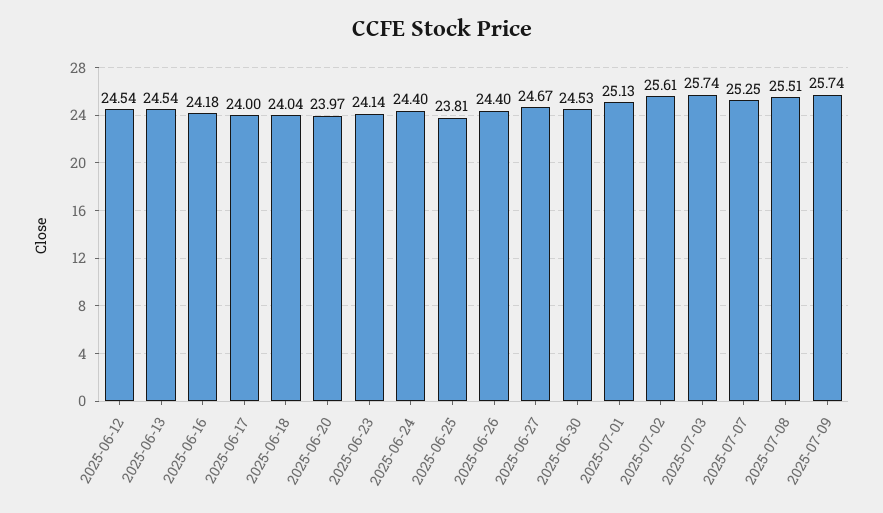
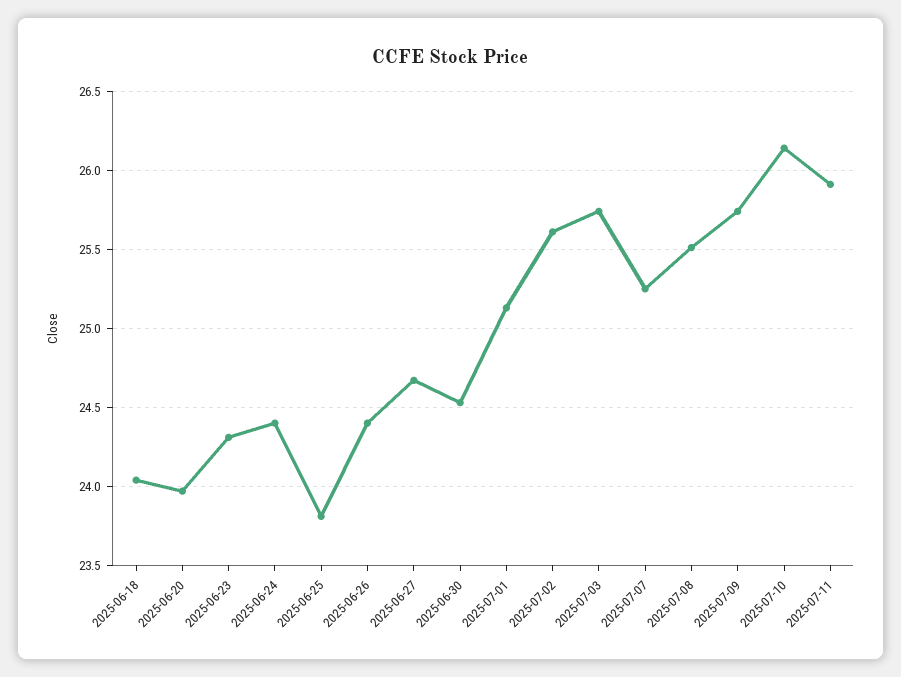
2025-06-12: 24.54 -> none
2025-06-13: 24.54 -> none
2025-06-16: 24.18 -> none
2025-06-17: 24 -> none
2025-06-23: 24.14 -> 24.3
2025-07-10: none -> 26.15
2025-07-11: none -> 25.9

